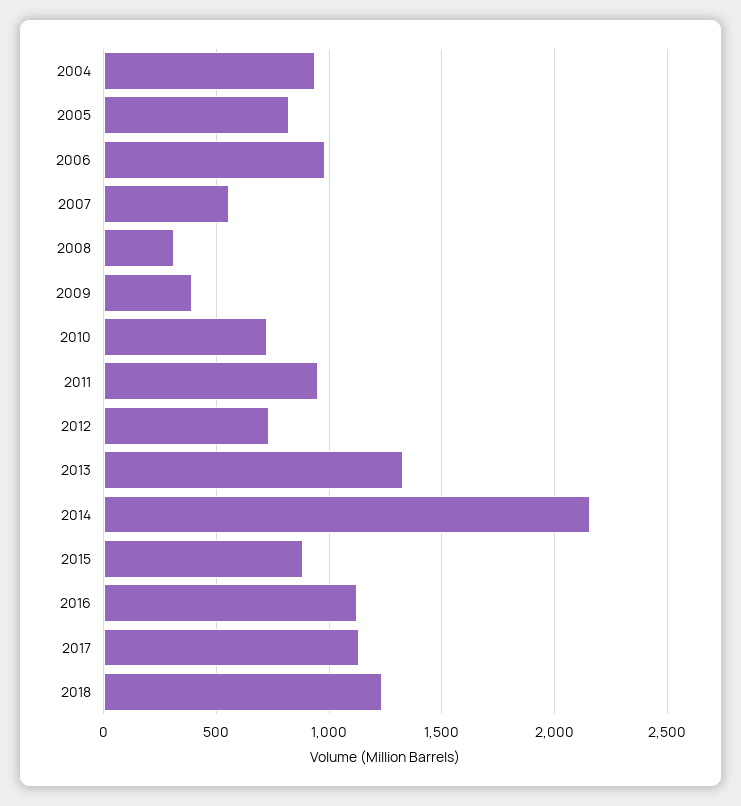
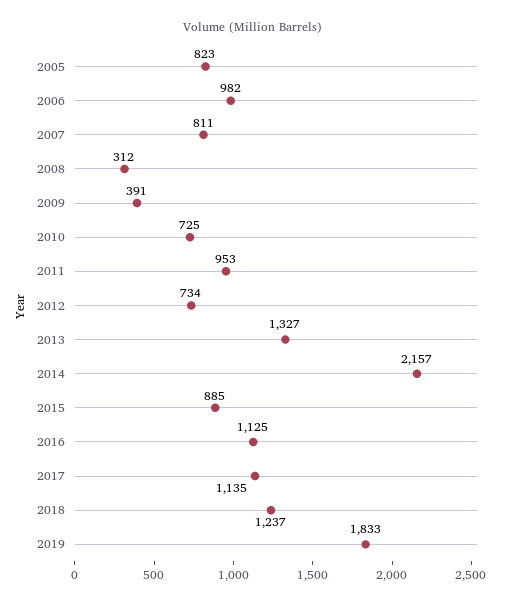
2004: 950 -> none
2007: 550 -> 811
2019: none -> 1833

